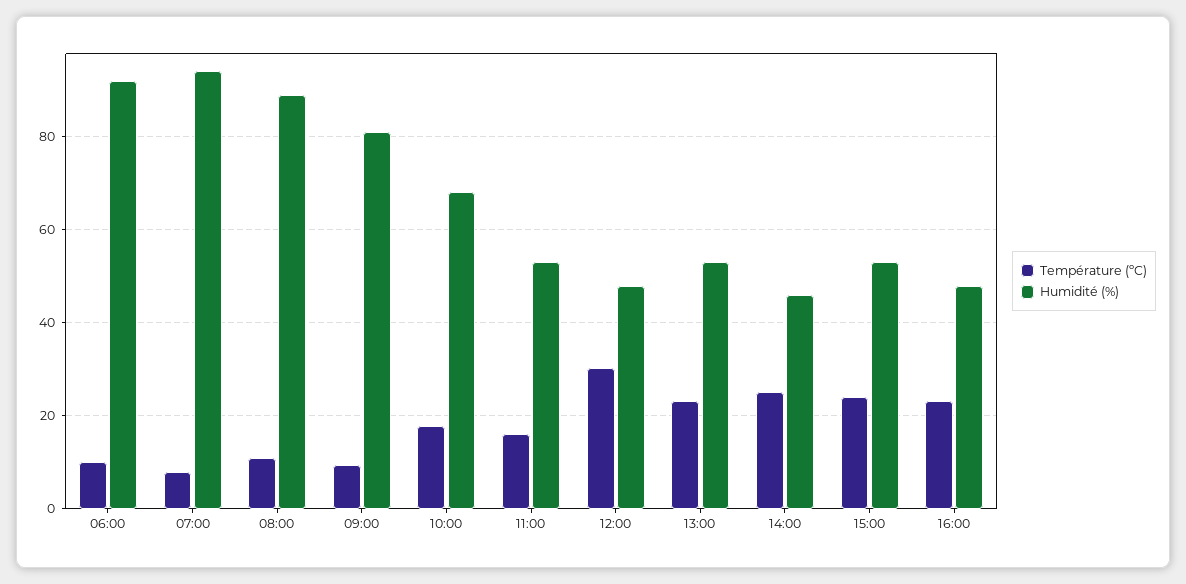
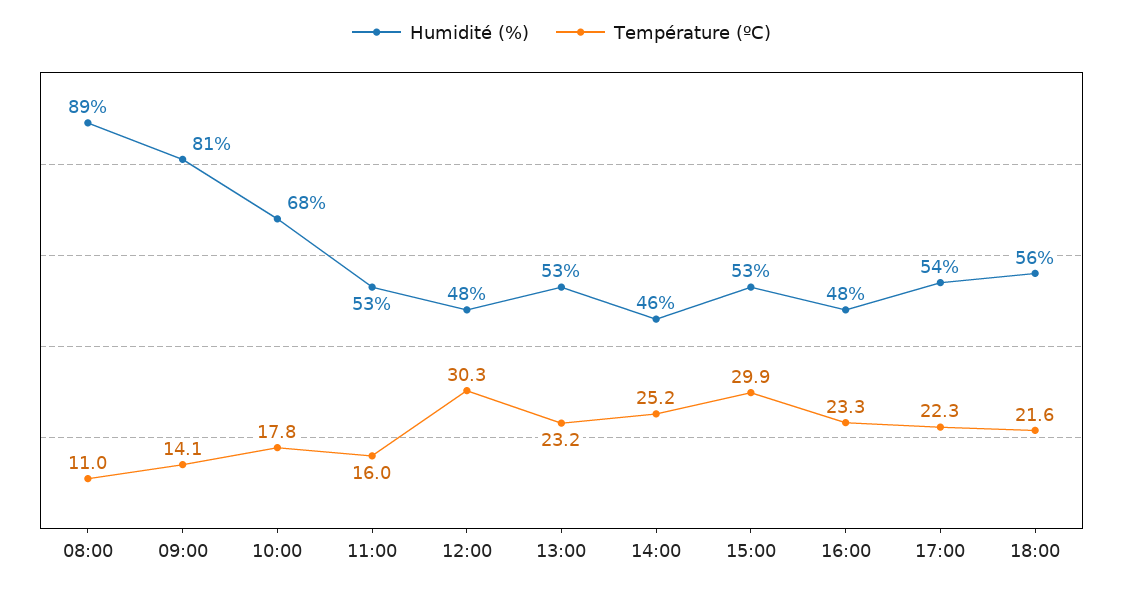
Température (ºC), 06:00: 10 -> none
Humidité (%), 06:00: 92 -> none
Température (ºC), 07:00: 8 -> none
Humidité (%), 07:00: 94 -> none
Température (ºC), 09:00: 10 -> 14.1
Température (ºC), 15:00: 24 -> 29.9
Humidité (%), 17:00: none -> 54
Température (ºC), 17:00: none -> 22.3
Humidité (%), 18:00: none -> 56
Température (ºC), 18:00: none -> 21.6

